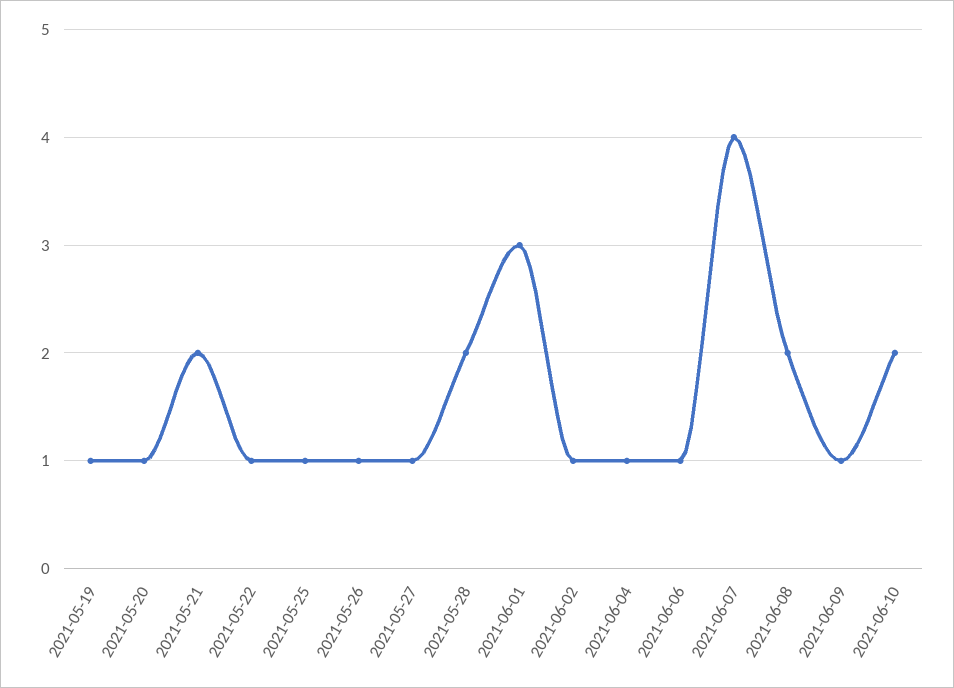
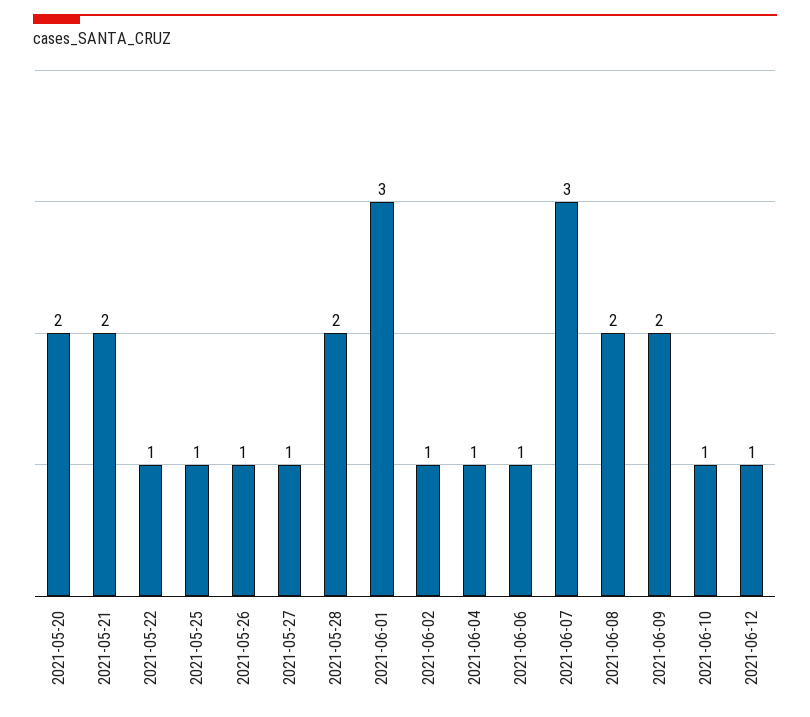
2021-05-19: 1 -> none
2021-05-20: 1 -> 2
2021-06-07: 4 -> 3
2021-06-09: 1 -> 2
2021-06-10: 2 -> 1
2021-06-12: none -> 1

